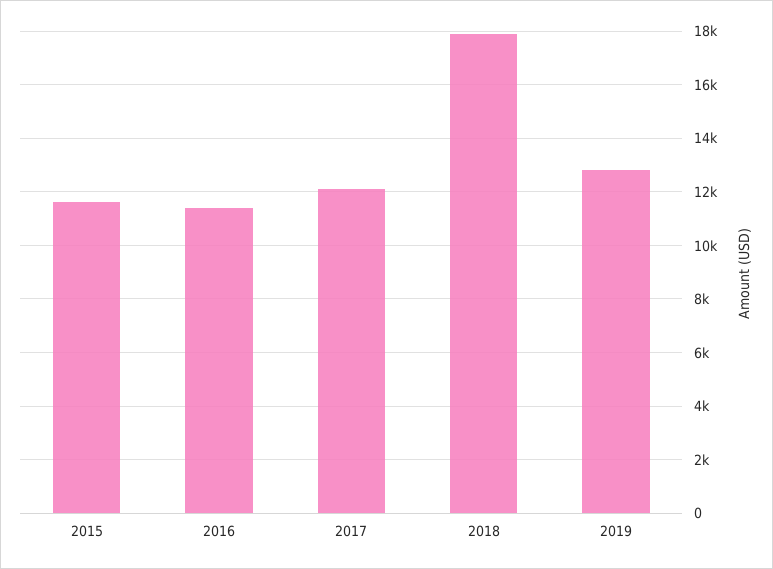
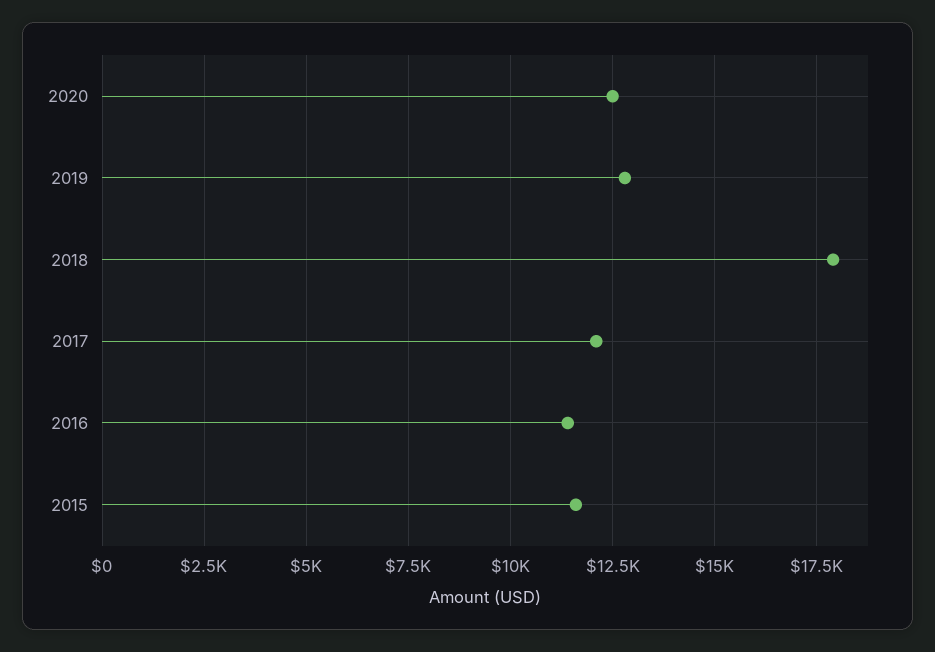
2020: none -> 12500

